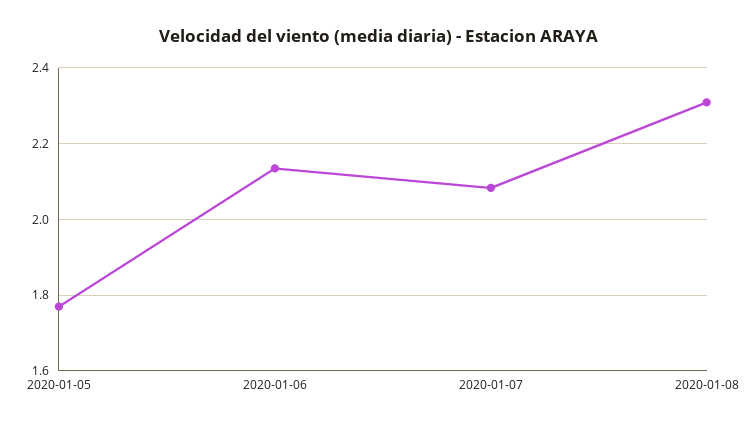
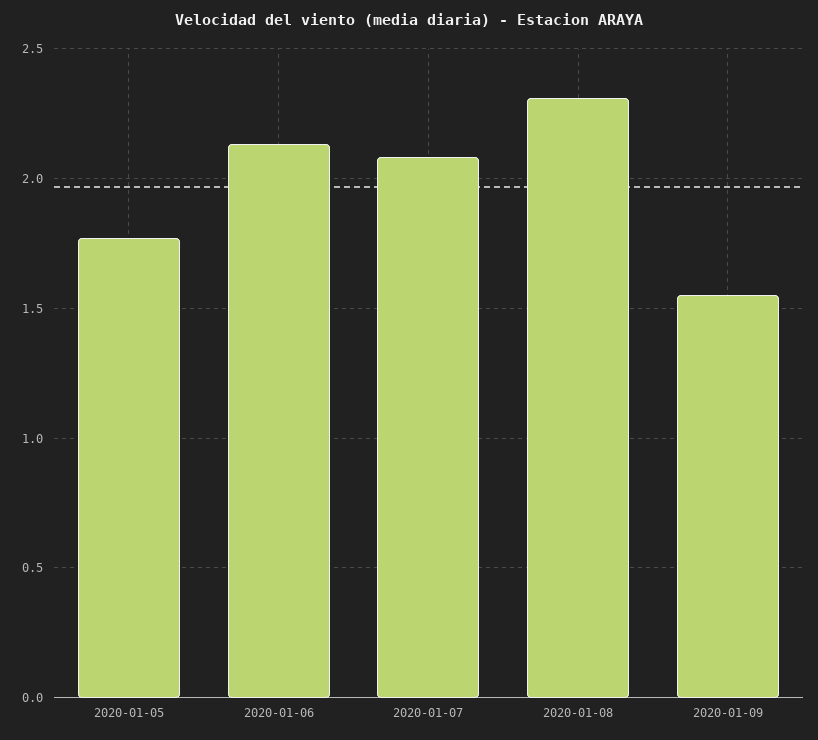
2020-01-09: none -> 1.55

